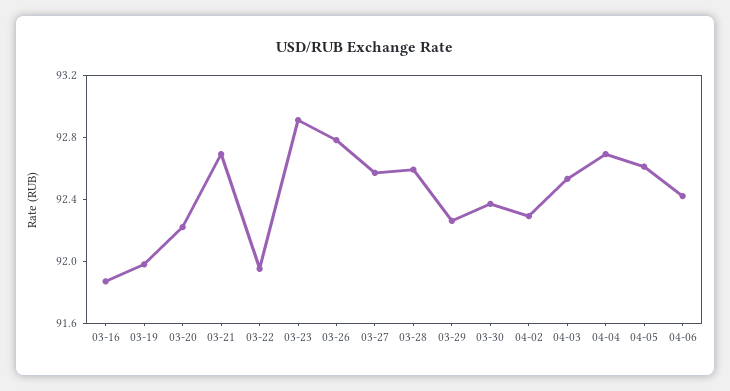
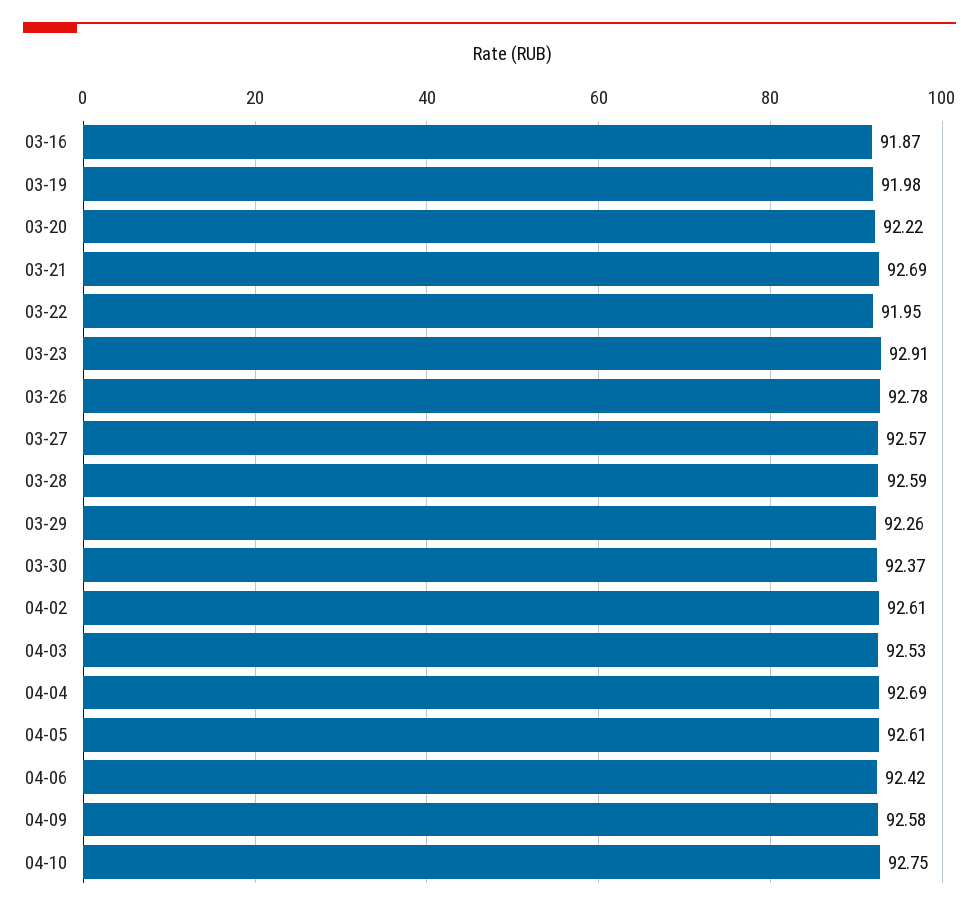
04-02: 92.3 -> 92.61
04-09: none -> 92.58
04-10: none -> 92.75

